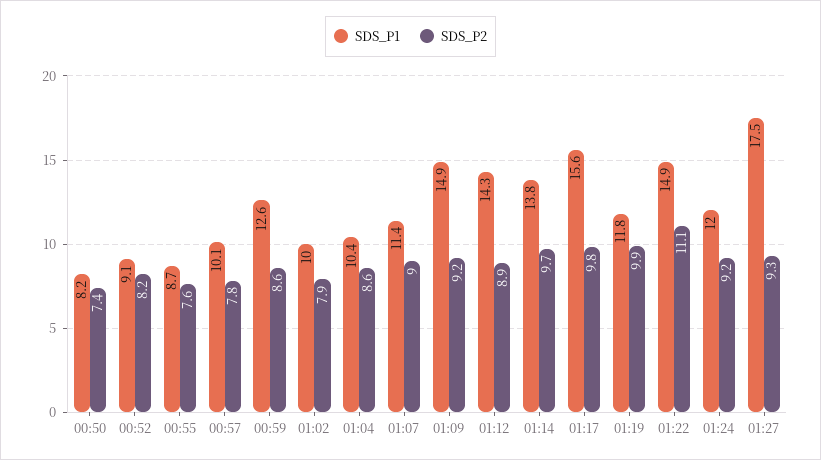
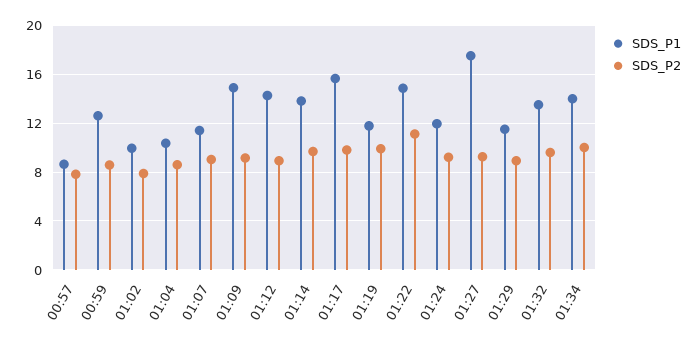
SDS_P1, 00:50: 8.2 -> none
SDS_P2, 00:50: 7.4 -> none
SDS_P1, 00:52: 9.1 -> none
SDS_P2, 00:52: 8.2 -> none
SDS_P1, 00:55: 8.7 -> none
SDS_P2, 00:55: 7.6 -> none
SDS_P1, 00:57: 10.1 -> 8.5
SDS_P1, 01:29: none -> 11.5
SDS_P2, 01:29: none -> 9
SDS_P1, 01:32: none -> 13.5
SDS_P2, 01:32: none -> 9.5
SDS_P1, 01:34: none -> 14
SDS_P2, 01:34: none -> 10

